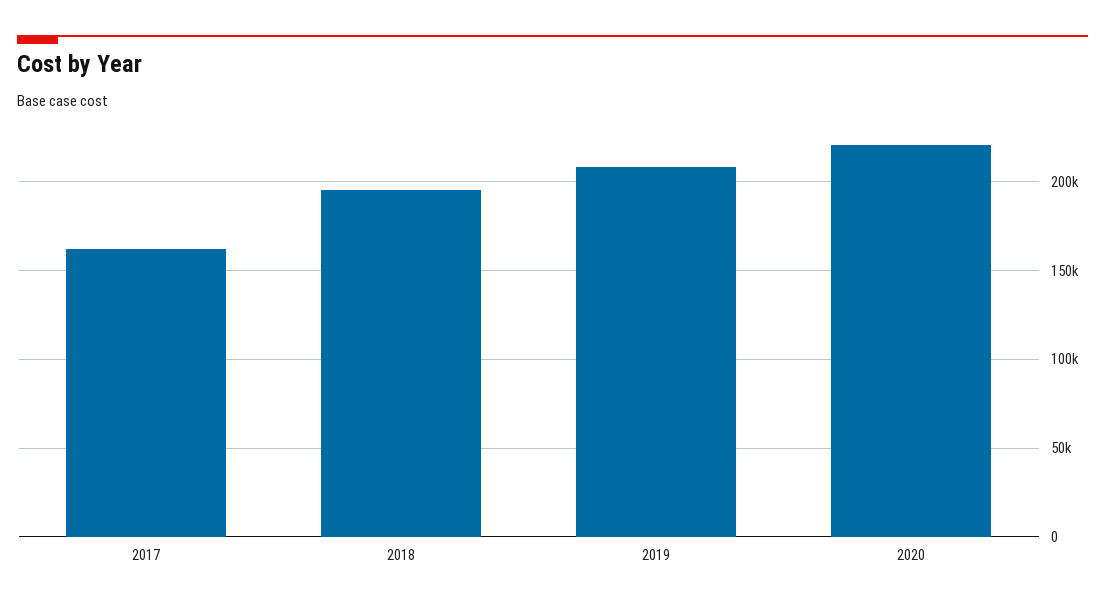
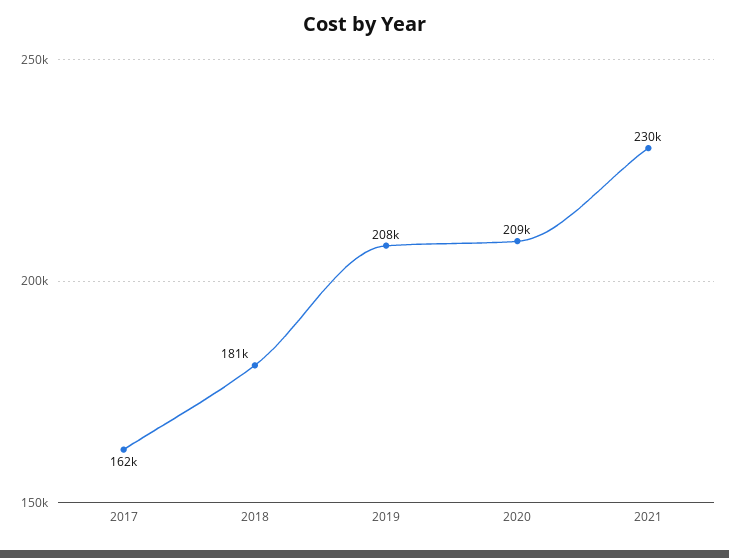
2018: 195000 -> 181000
2020: 220000 -> 209000
2021: none -> 230000

